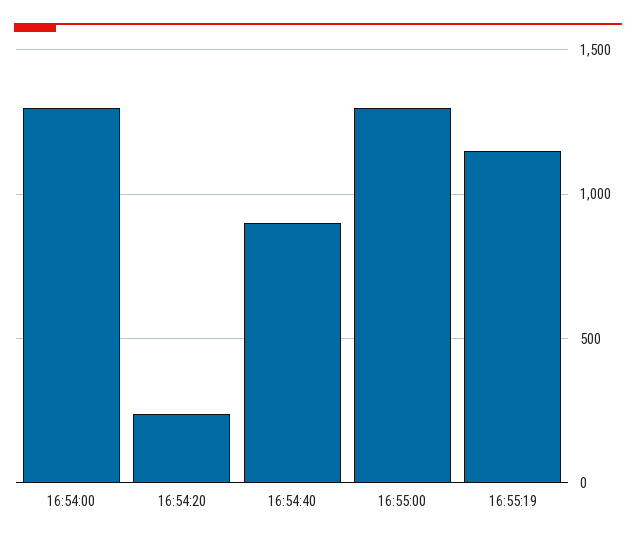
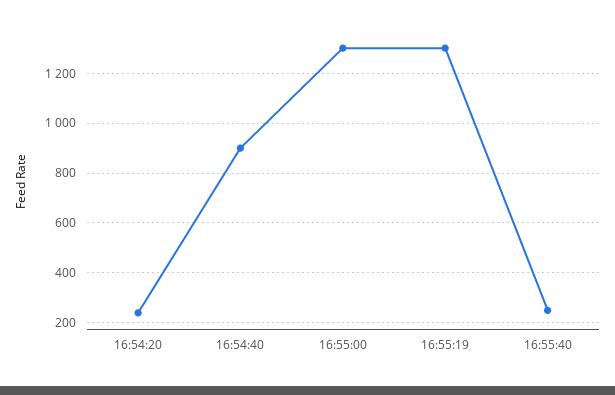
16:54:00: 1300 -> none
16:55:19: 1150 -> 1300
16:55:40: none -> 250

